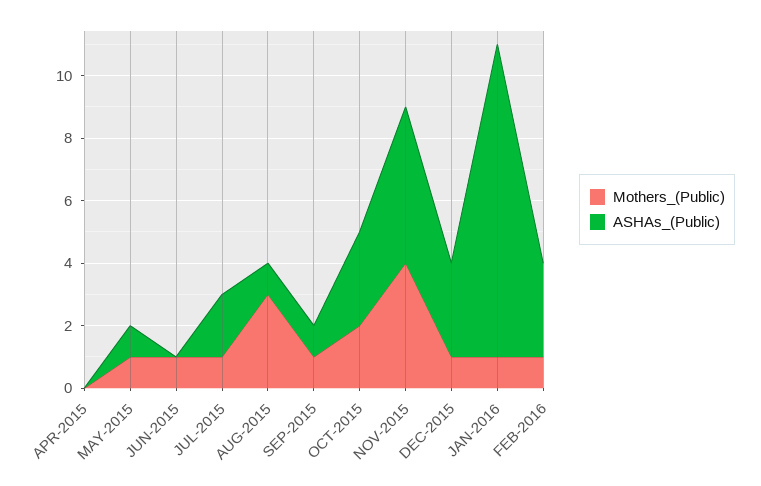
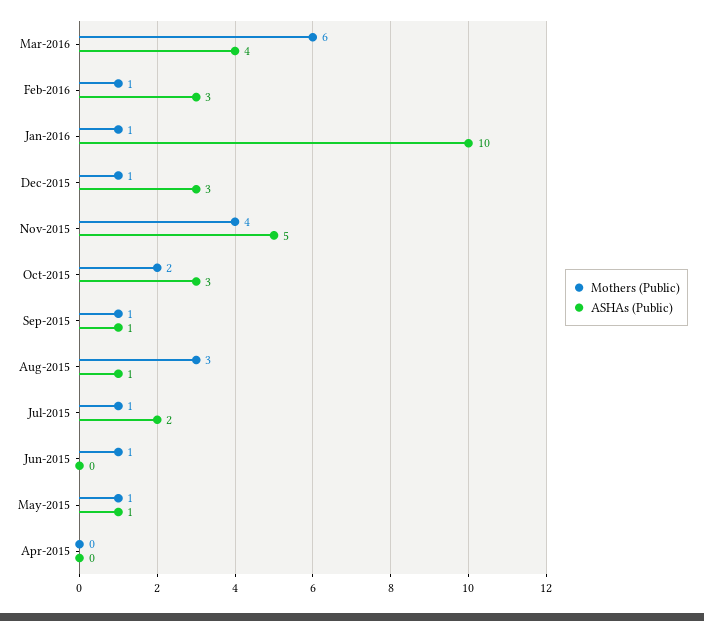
Mothers_(Public), Mar-2016: none -> 6
ASHAs_(Public), Mar-2016: none -> 4

